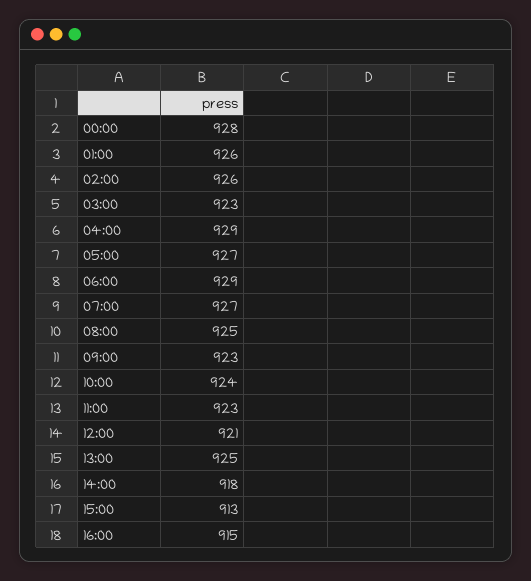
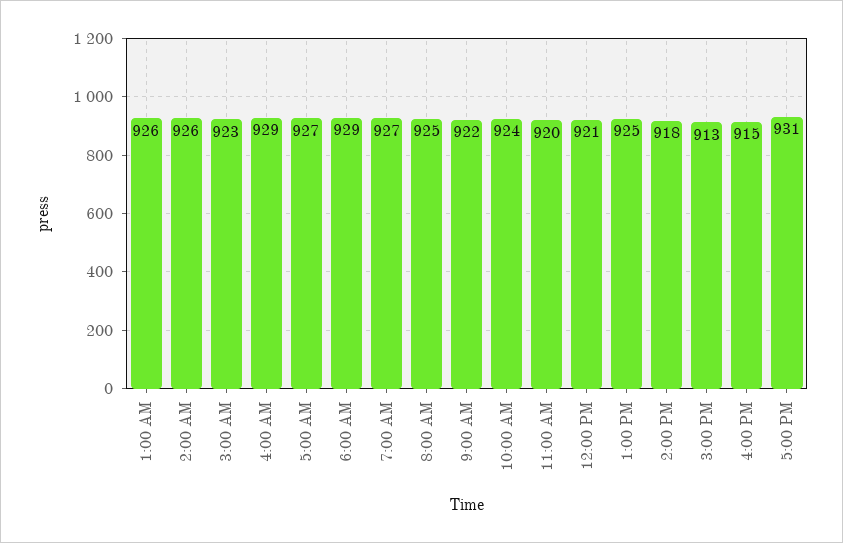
00:00: 928 -> none
09:00: 923 -> 922
11:00: 923 -> 920
5:00 PM: none -> 931

